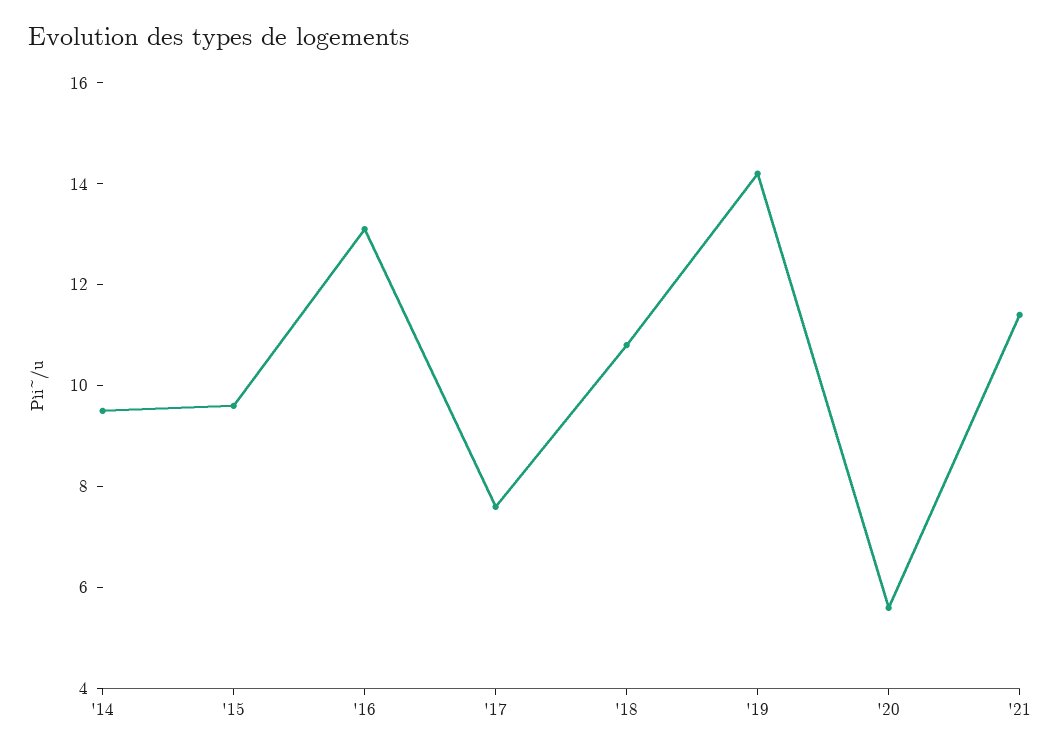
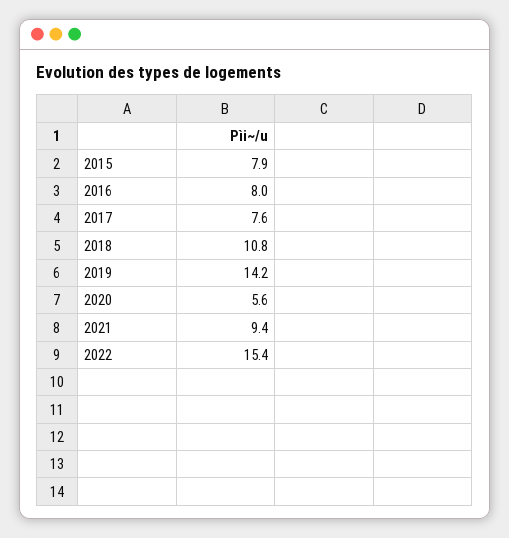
'14: 9.5 -> none
'15: 9.5 -> 7.9
'16: 13 -> 8
'21: 11.5 -> 9.4
2022: none -> 15.4

